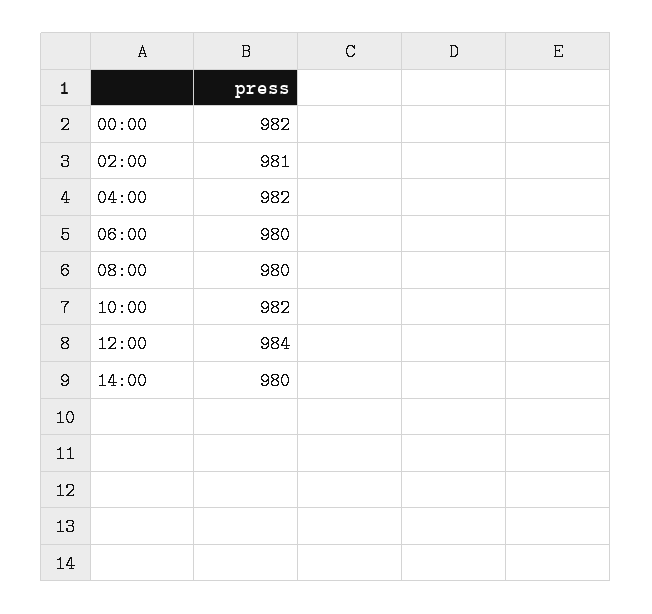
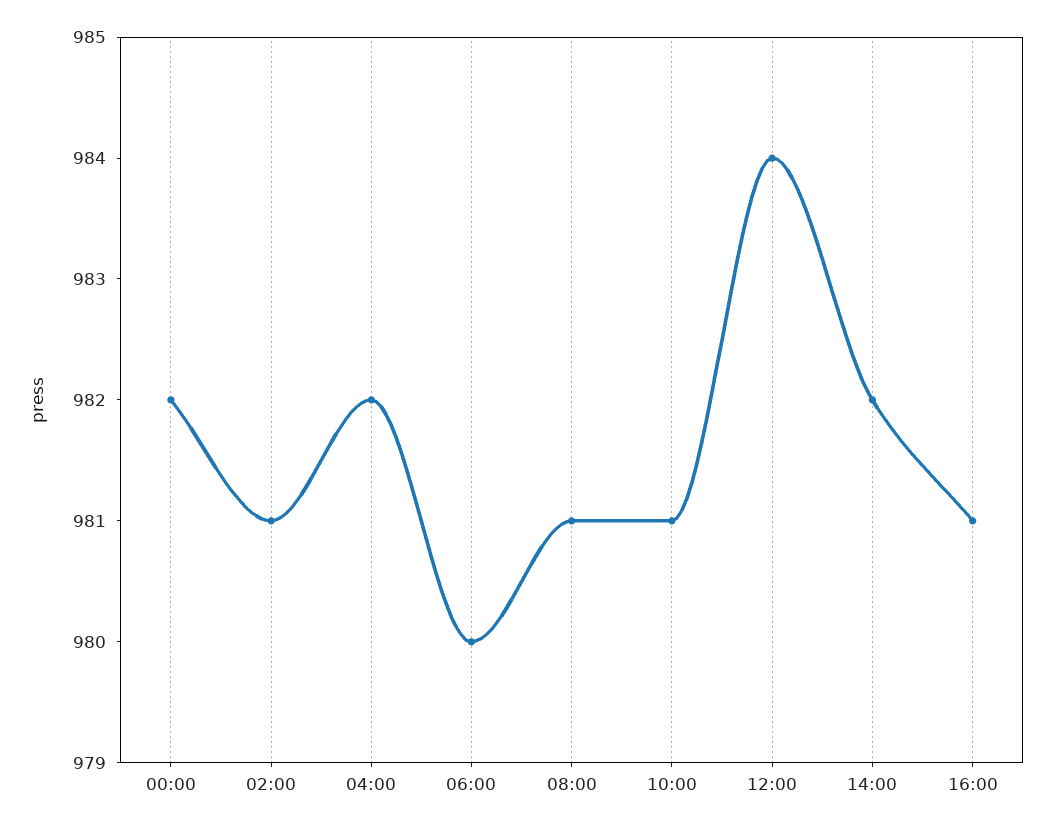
08:00: 980 -> 981
10:00: 982 -> 981
14:00: 980 -> 982
16:00: none -> 981

